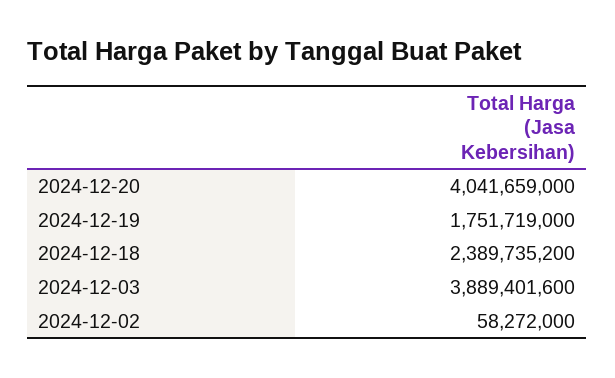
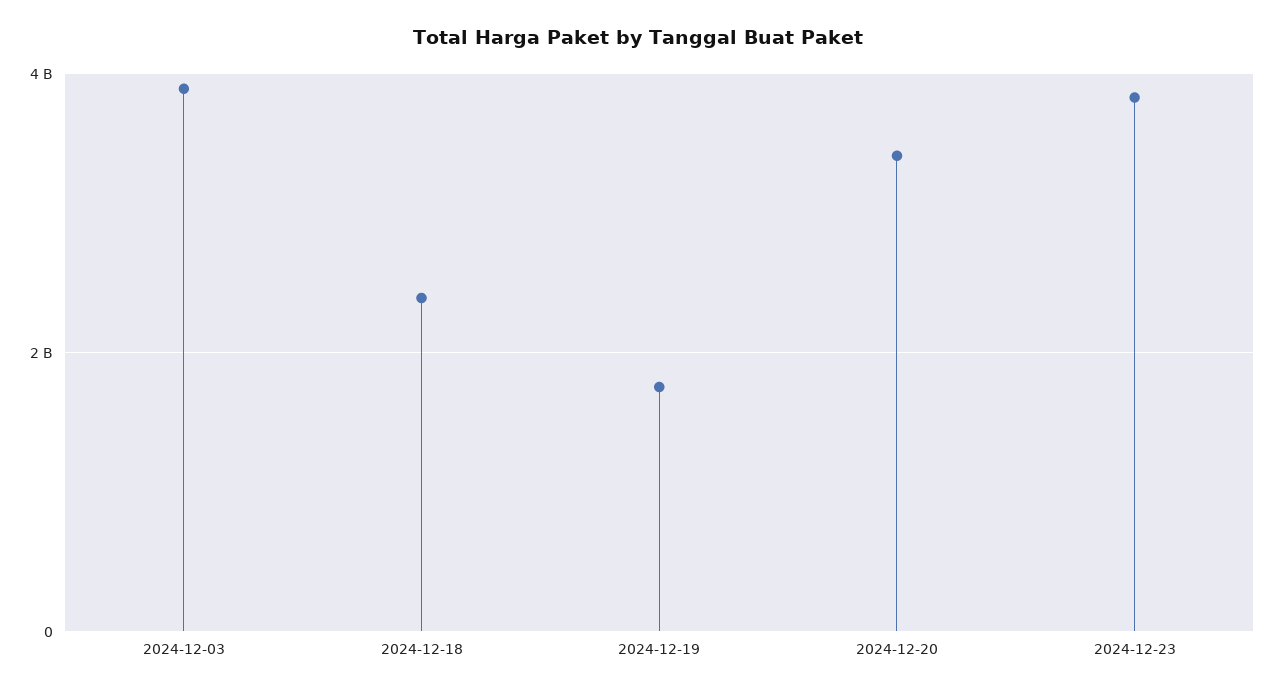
2024-12-20: 4041659000 -> 3400000000
2024-12-02: 58272000 -> none
2024-12-23: none -> 3800000000

